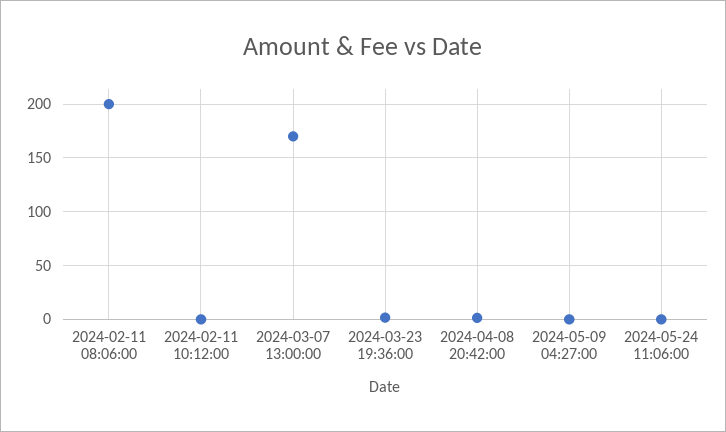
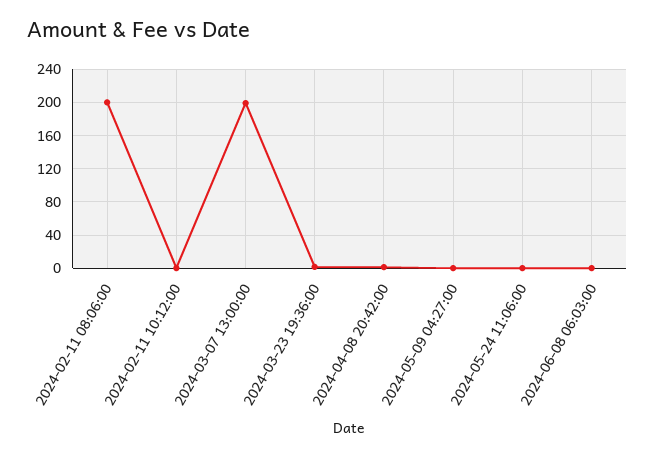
2024-03-07 13:00:00: 170 -> 200
2024-06-08 06:03:00: none -> 0

